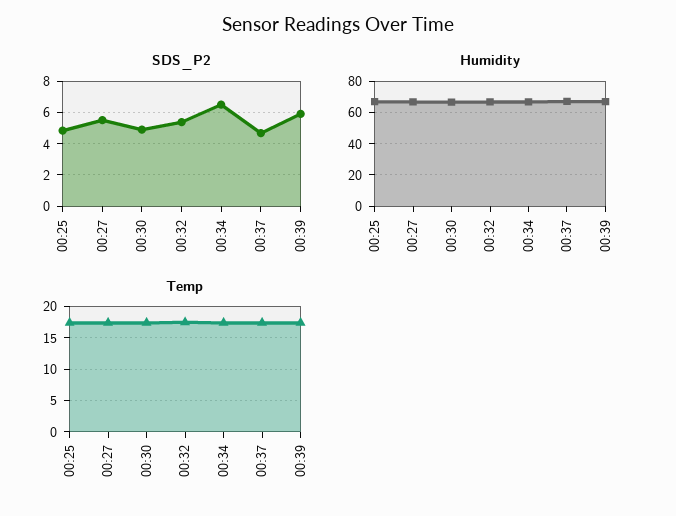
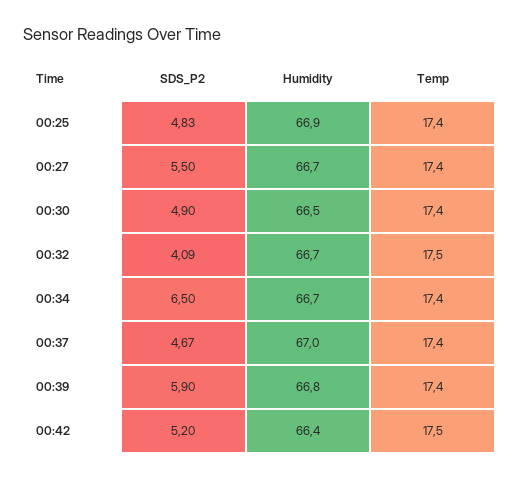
SDS_P2, 00:32: 5.5 -> 4.09
SDS_P2, 00:42: none -> 5.2
Humidity, 00:42: none -> 66.4
Temp, 00:42: none -> 17.5

